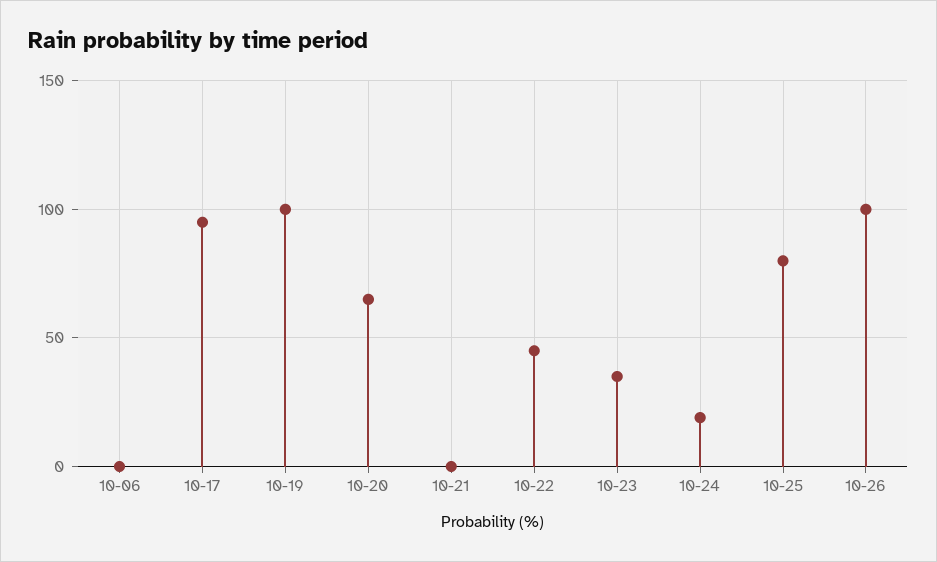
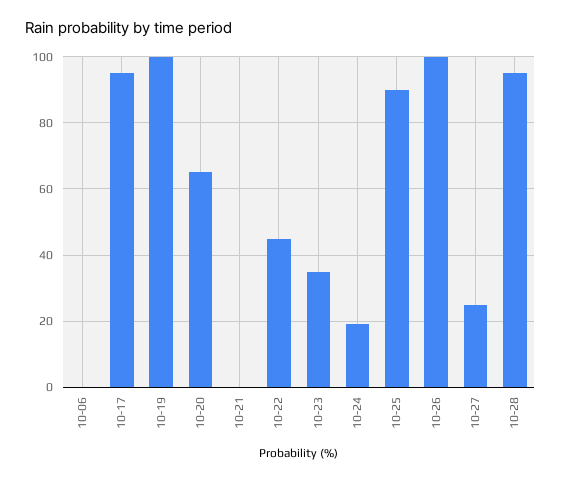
10-25: 80 -> 90
10-27: none -> 25
10-28: none -> 95

